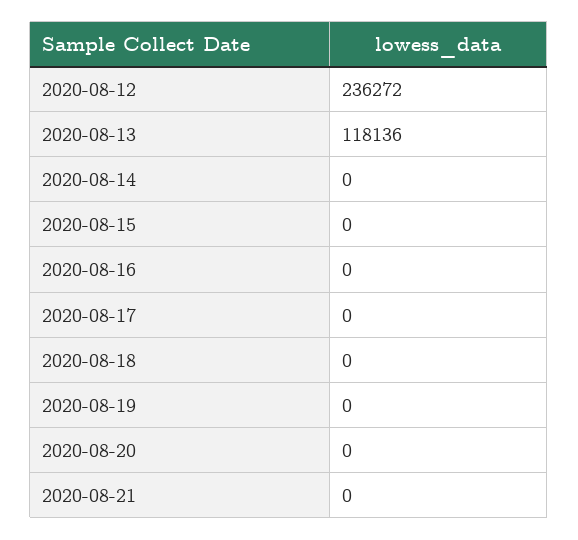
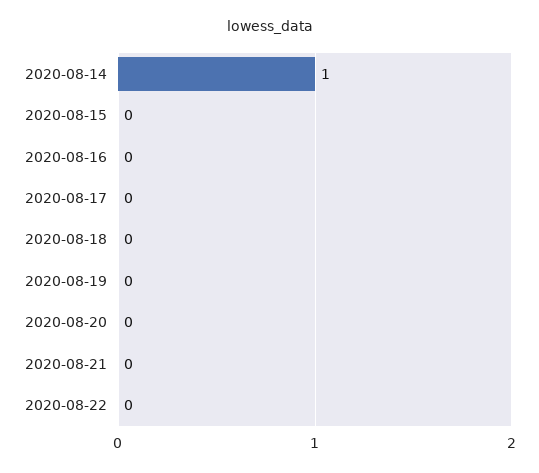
2020-08-12: 236272 -> none
2020-08-13: 118136 -> none
2020-08-14: 0 -> 1
2020-08-22: none -> 0

